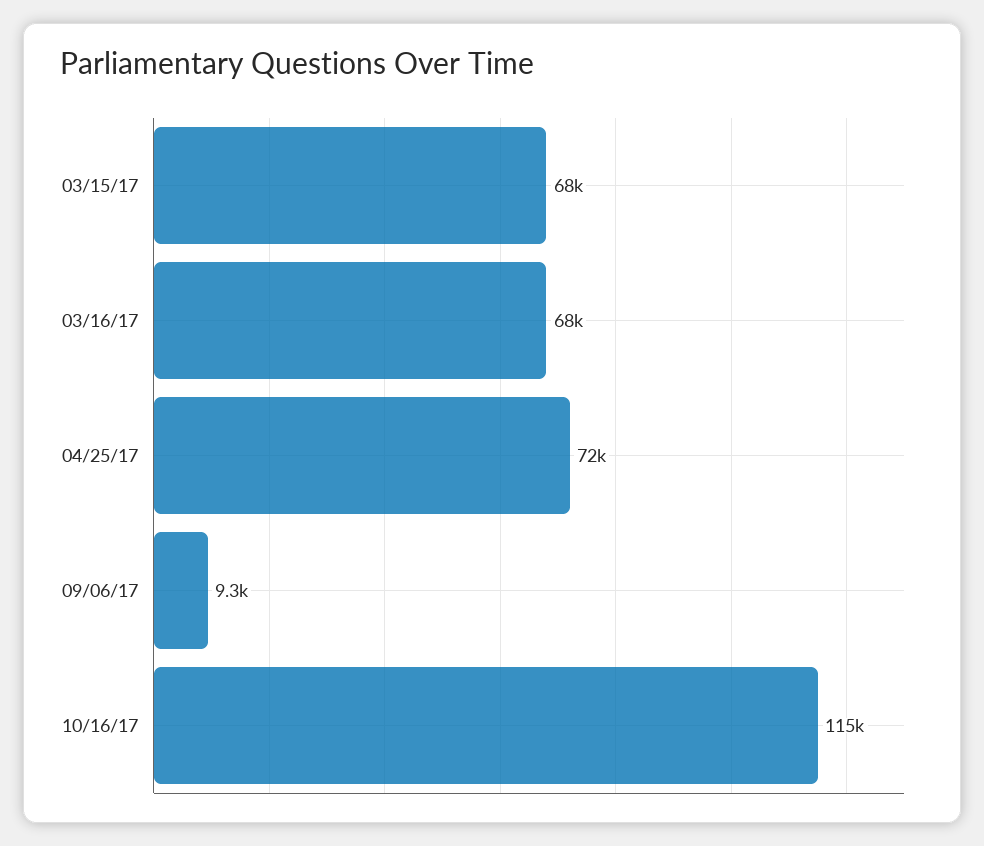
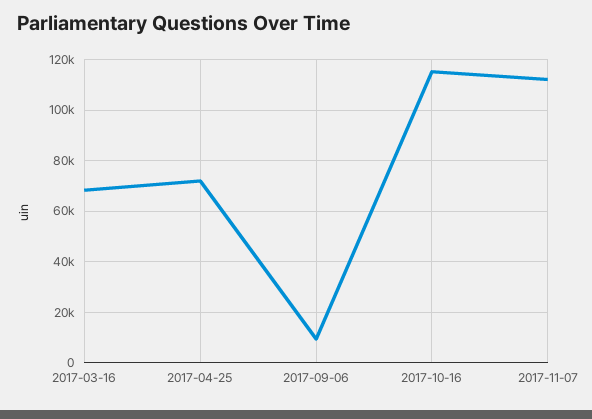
03/15/17: 68000 -> none
2017-11-07: none -> 112500

